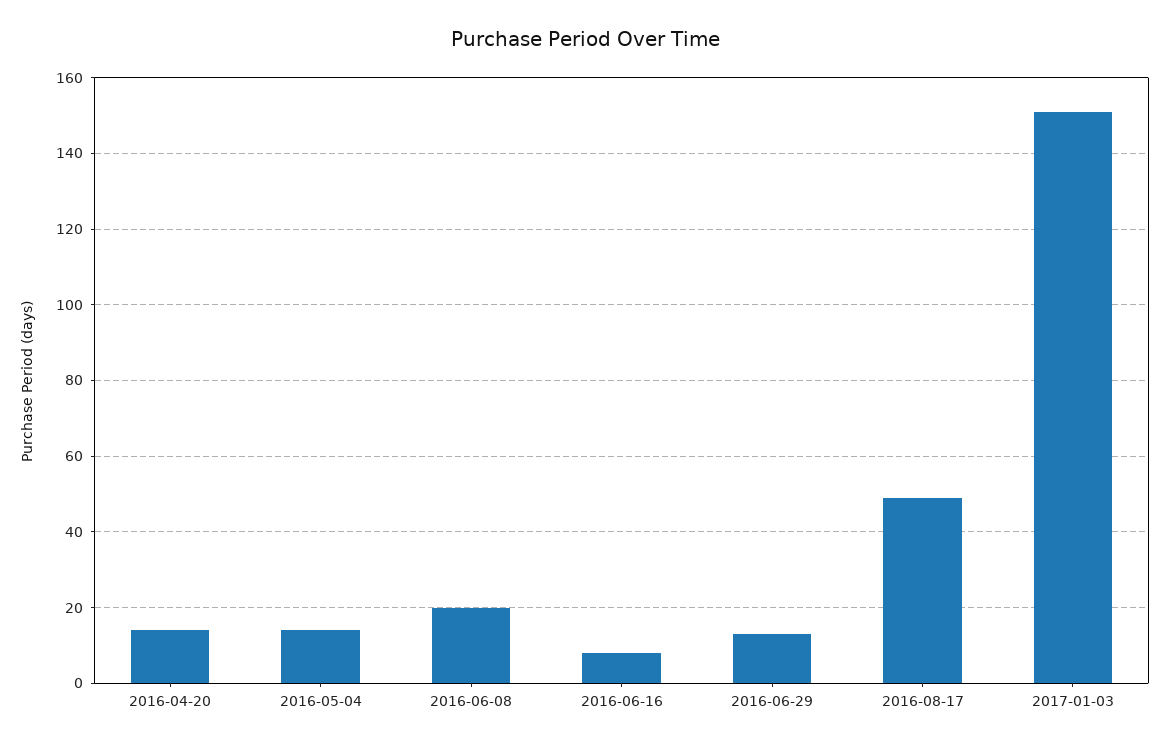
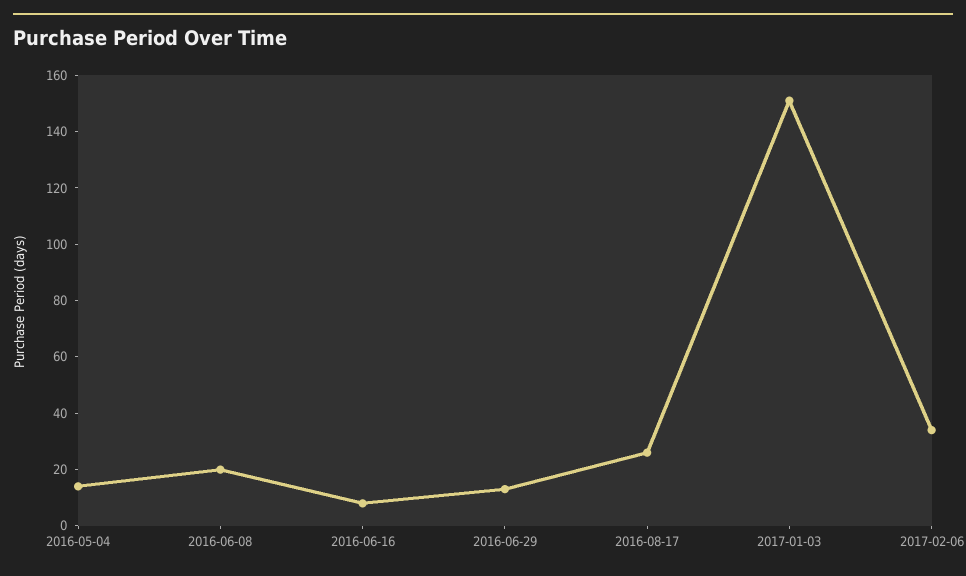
2016-04-20: 15 -> none
2016-08-17: 50 -> 25
2017-02-06: none -> 35

